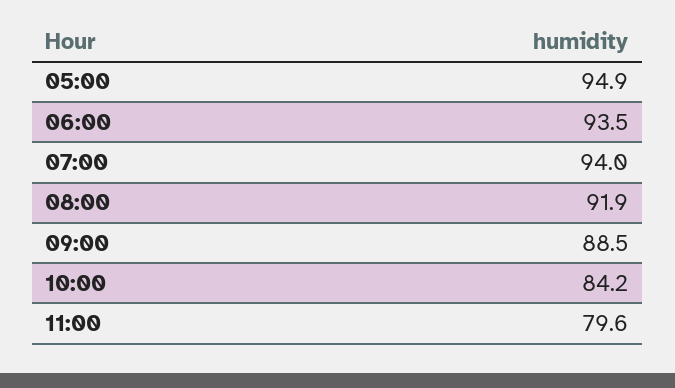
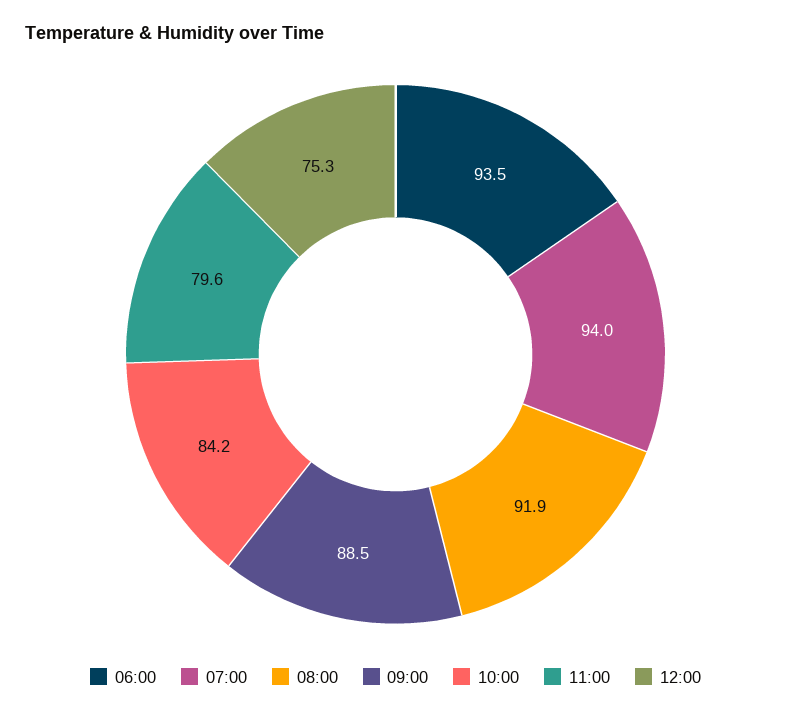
05:00: 94.9 -> none
12:00: none -> 75.3

